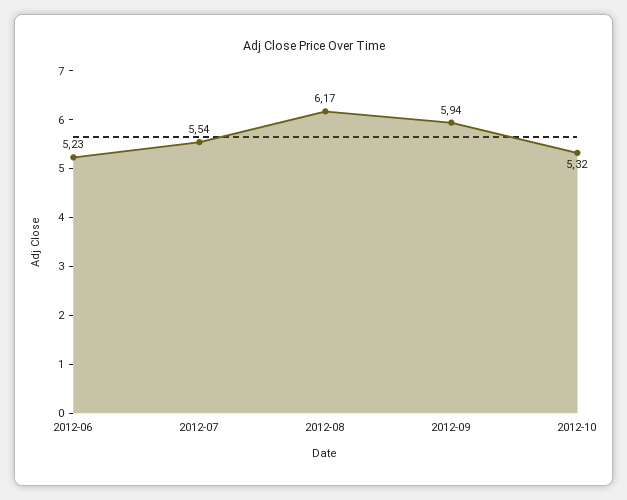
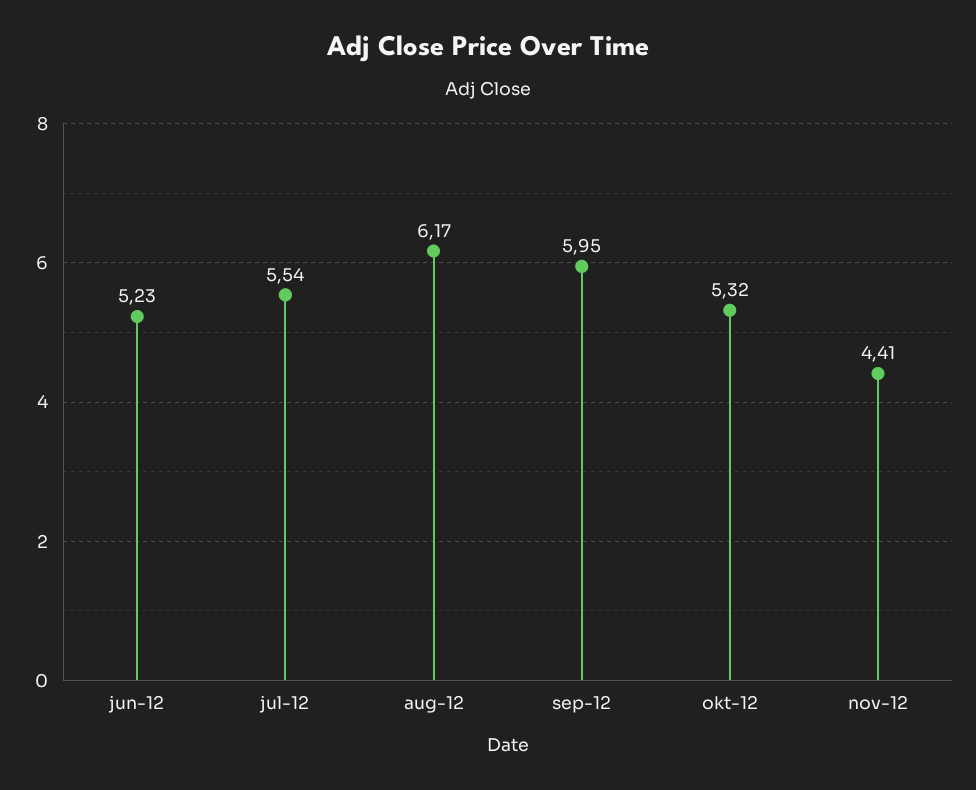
2012-09: 5.94 -> 5.95
nov-12: none -> 4.41

